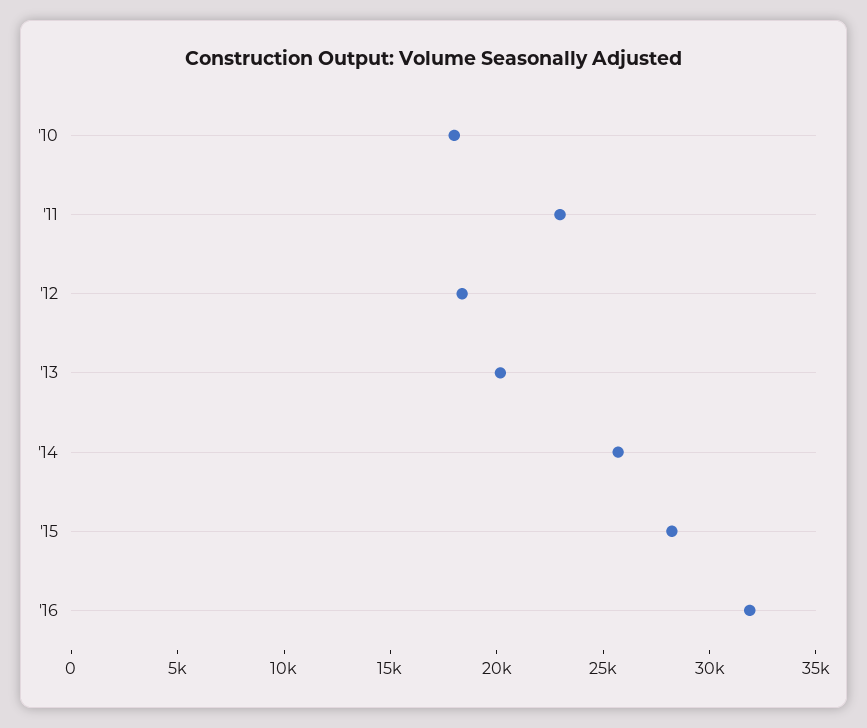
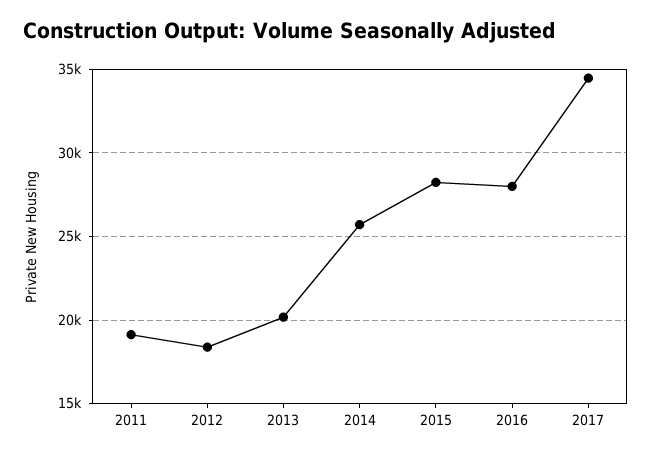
'10: 18000 -> none
'11: 23000 -> 19000
'16: 32000 -> 28000
2017: none -> 34500

